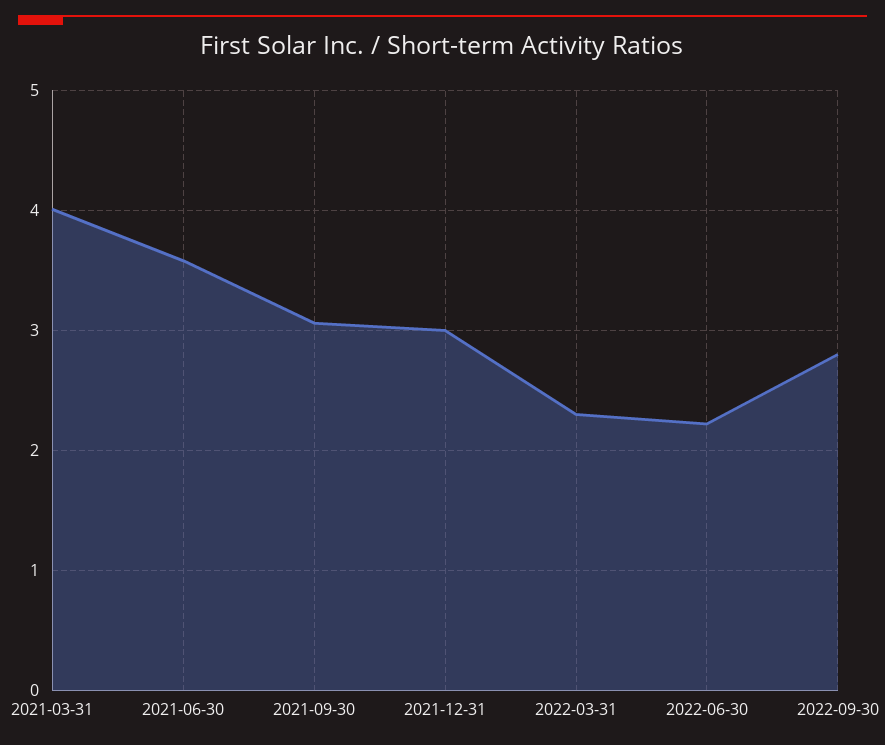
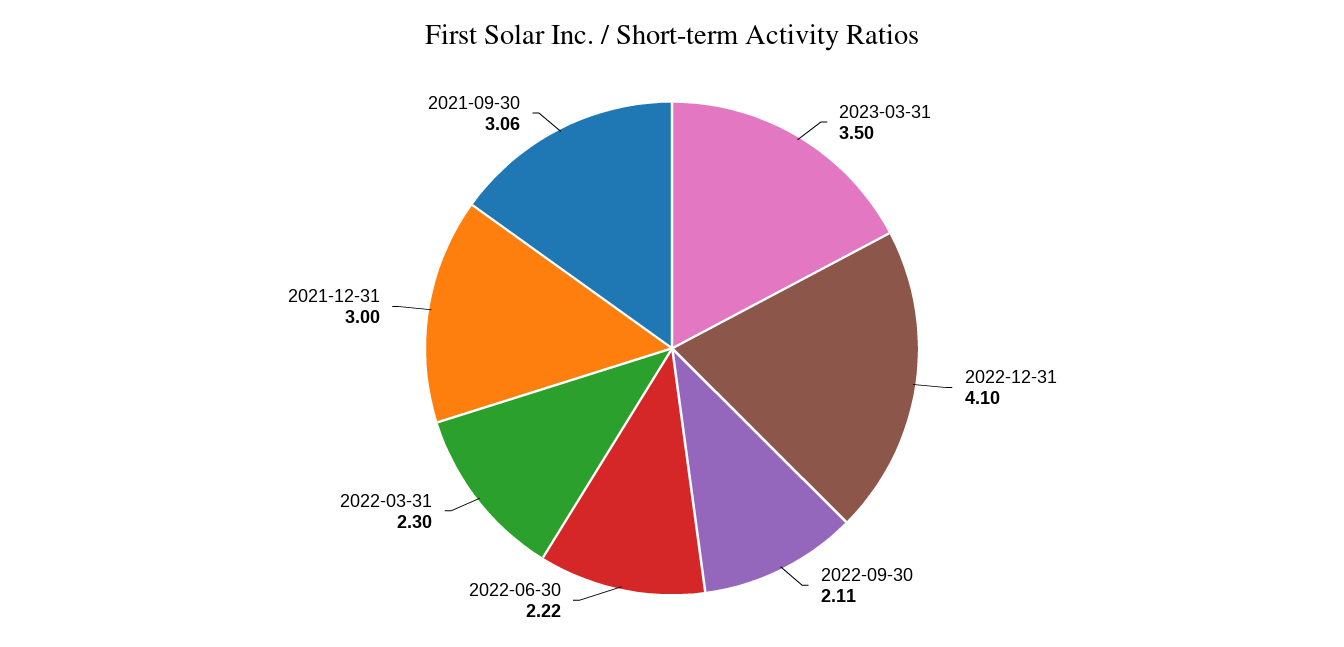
2021-03-31: 4 -> none
2021-06-30: 3.6 -> none
2022-09-30: 2.8 -> 2.11
2023-03-31: none -> 3.5
2022-12-31: none -> 4.1

